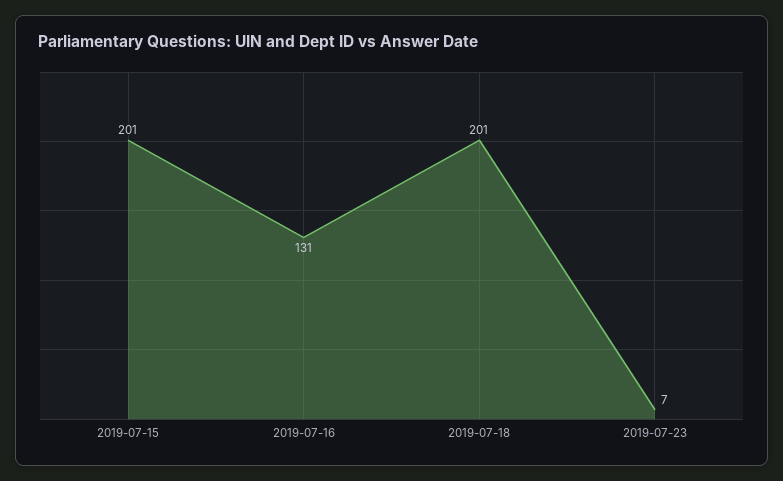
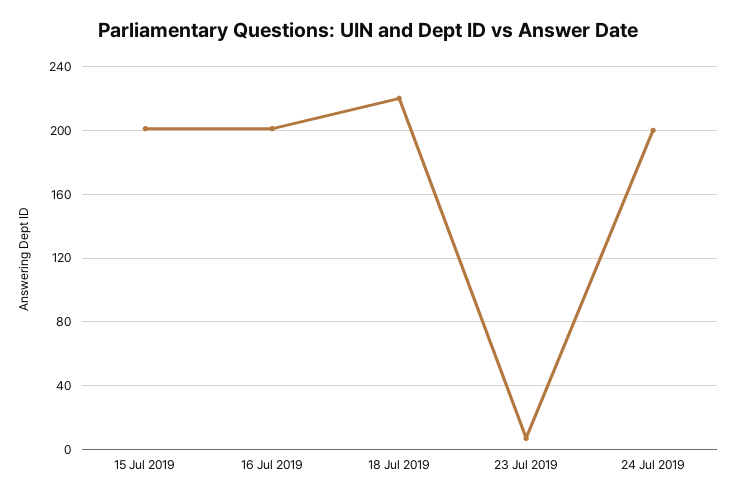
2019-07-16: 131 -> 200
2019-07-18: 201 -> 220
24 Jul 2019: none -> 200

